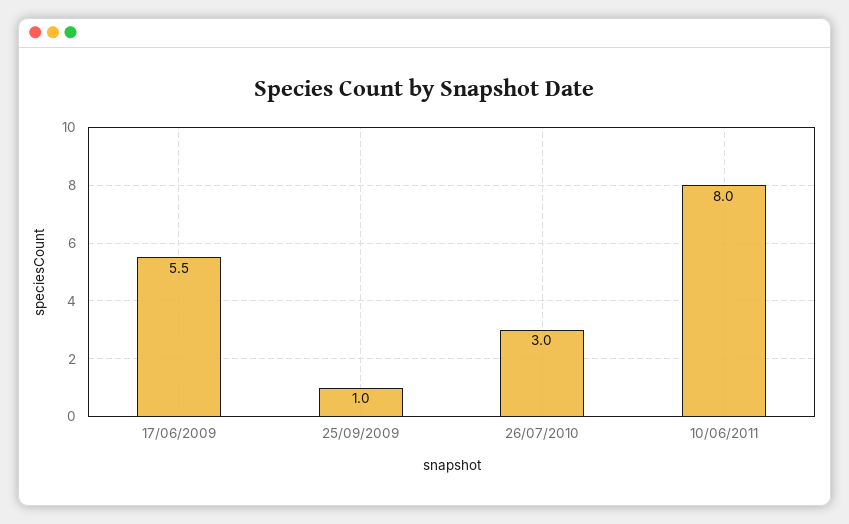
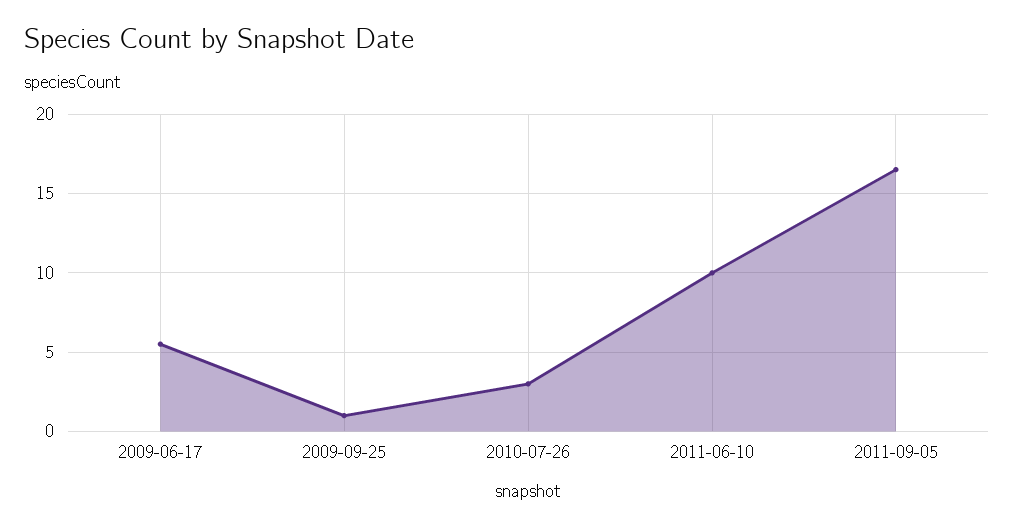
10/06/2011: 8 -> 10
2011-09-05: none -> 16.5

